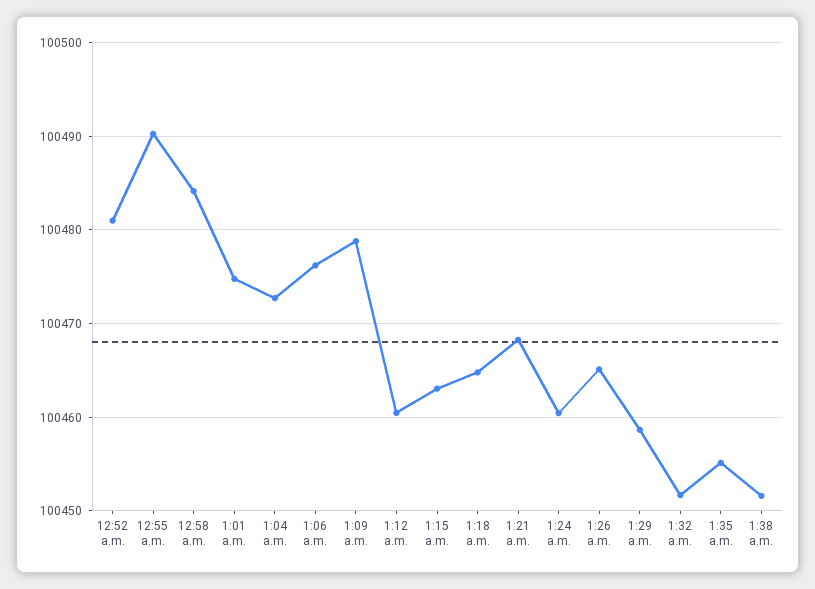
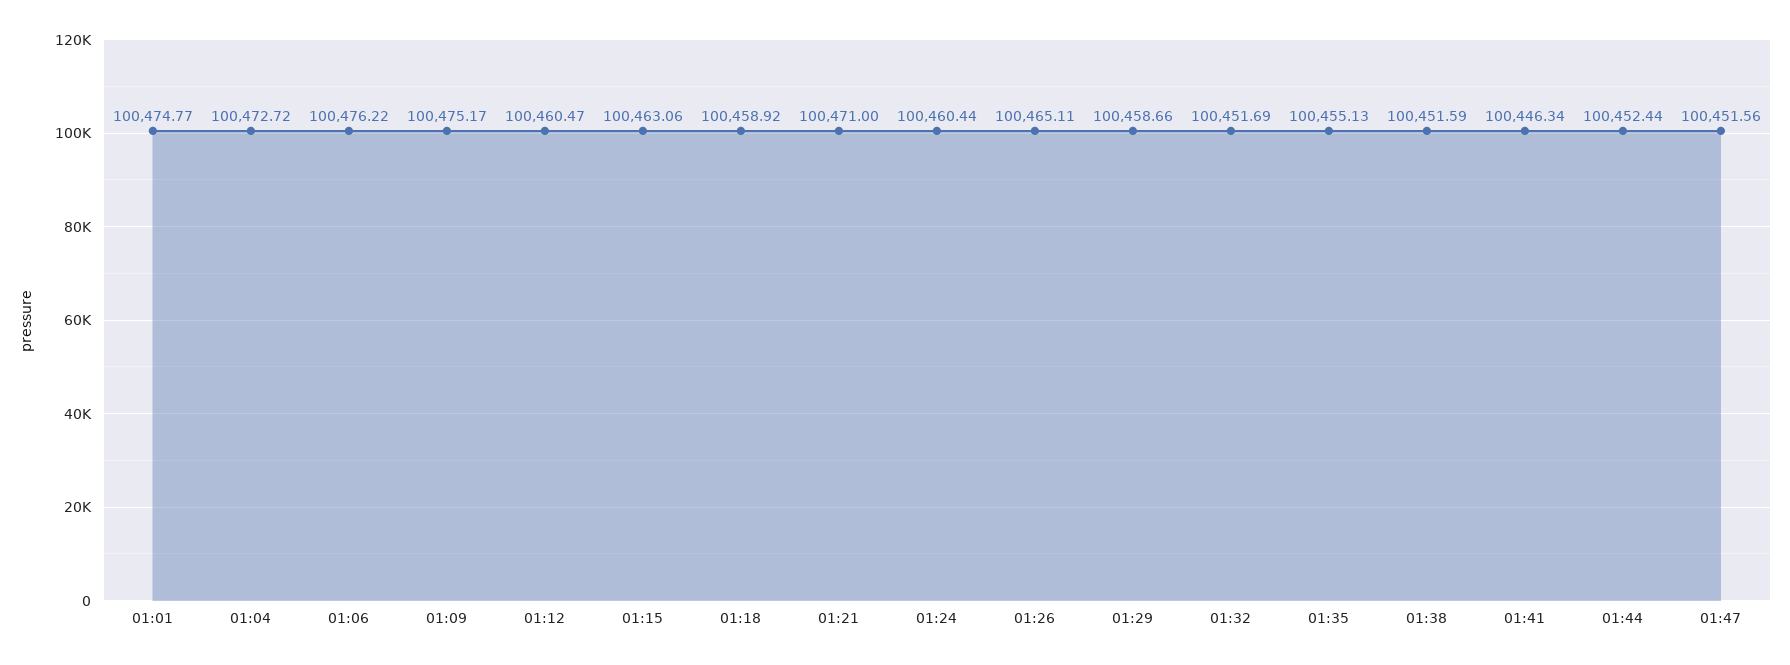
12:52 a.m.: 100481 -> none
12:55 a.m.: 100490 -> none
12:58 a.m.: 100484 -> none
1:09 a.m.: 100479 -> 100475.17
1:18 a.m.: 100465 -> 100458.92
1:21 a.m.: 100468 -> 100471
01:41: none -> 100446.34
01:44: none -> 100452.44
01:47: none -> 100451.56

